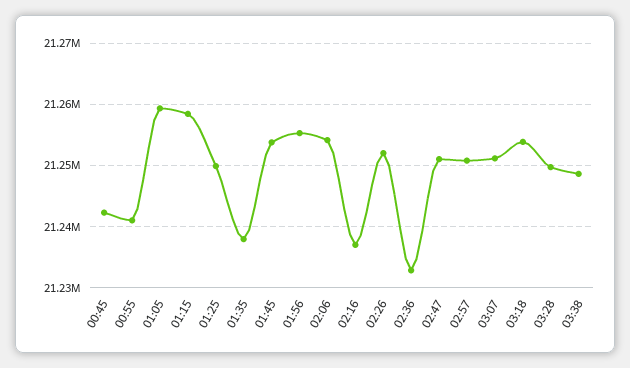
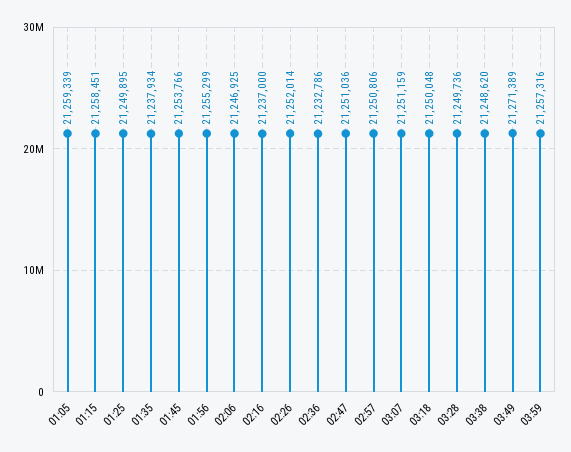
00:45: 21242000 -> none
00:55: 21241000 -> none
02:06: 21254000 -> 21246925
03:18: 21254000 -> 21250048
03:49: none -> 21271389
03:59: none -> 21257316

